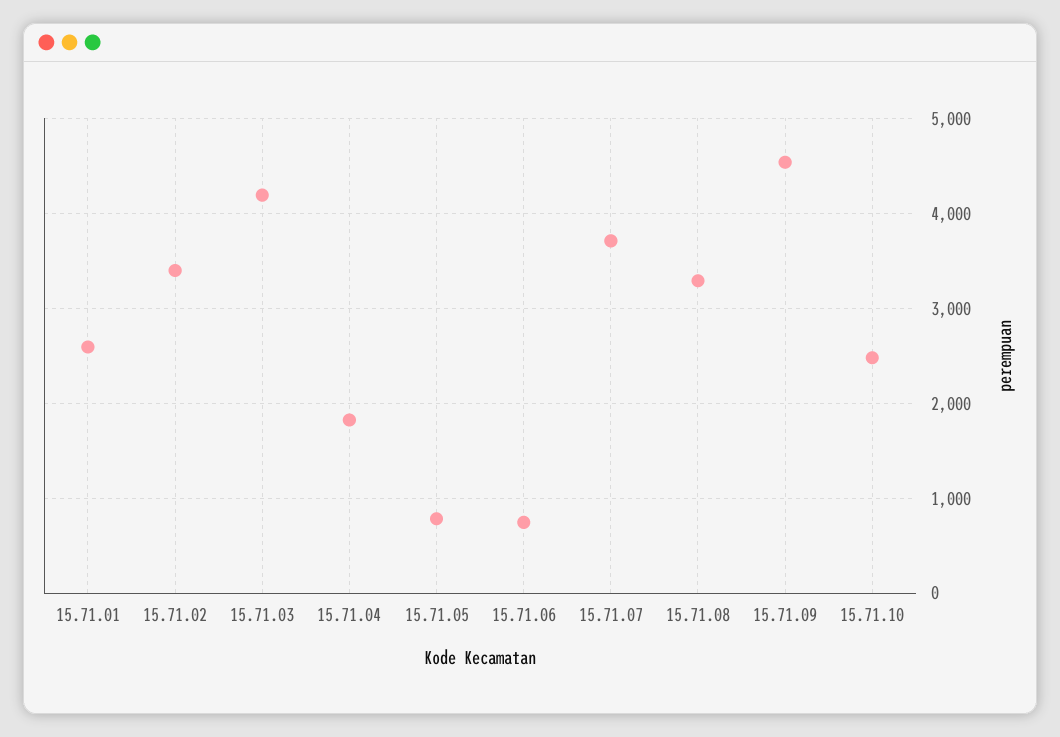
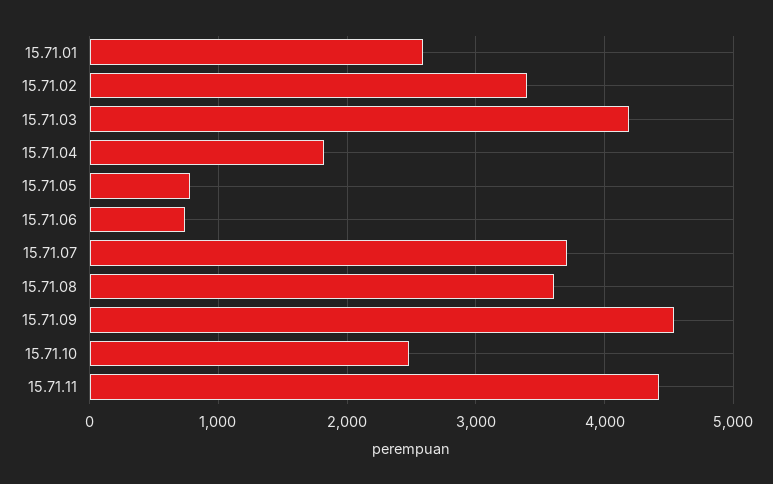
15.71.08: 3300 -> 3600
15.71.11: none -> 4400

